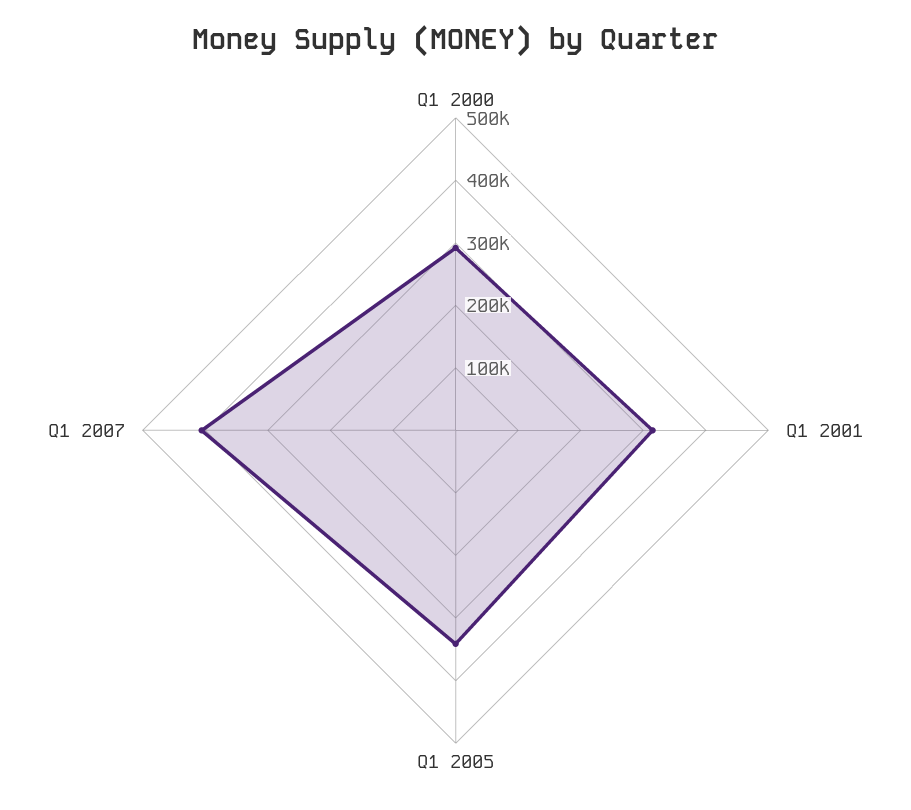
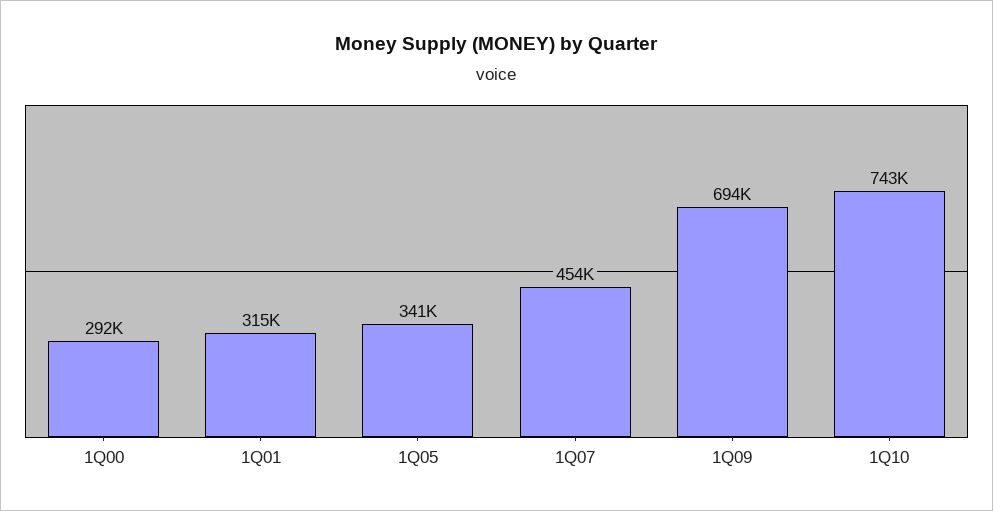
Q1 2007: 400000 -> 454000
1Q09: none -> 694000
1Q10: none -> 743000

